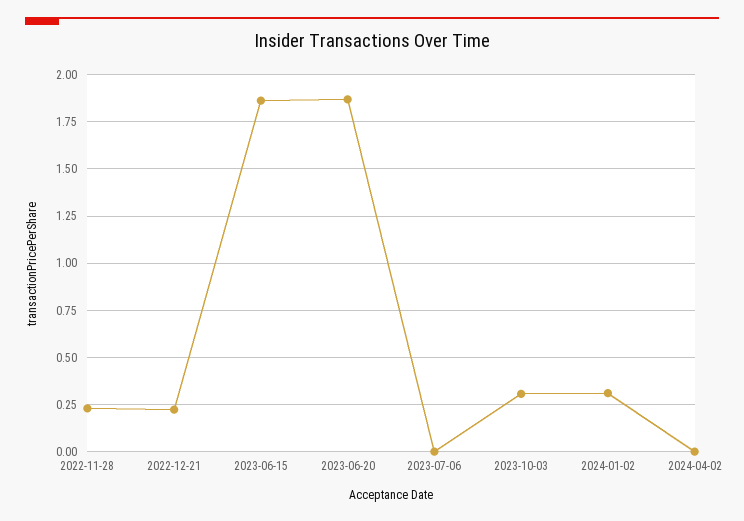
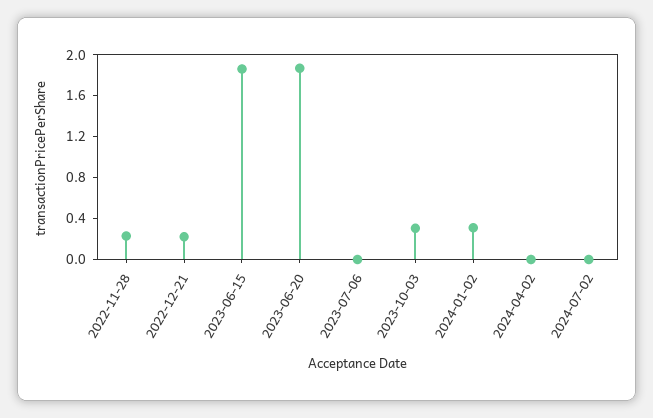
2024-07-02: none -> 0

